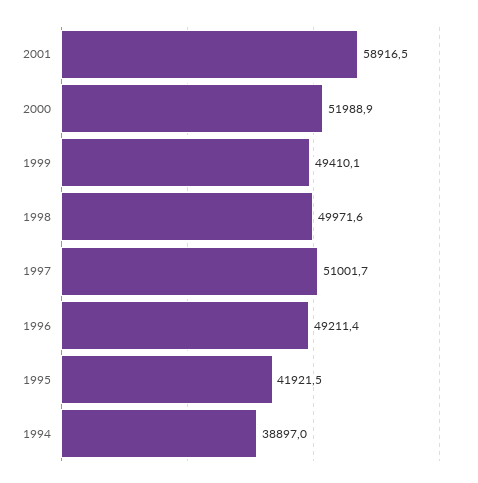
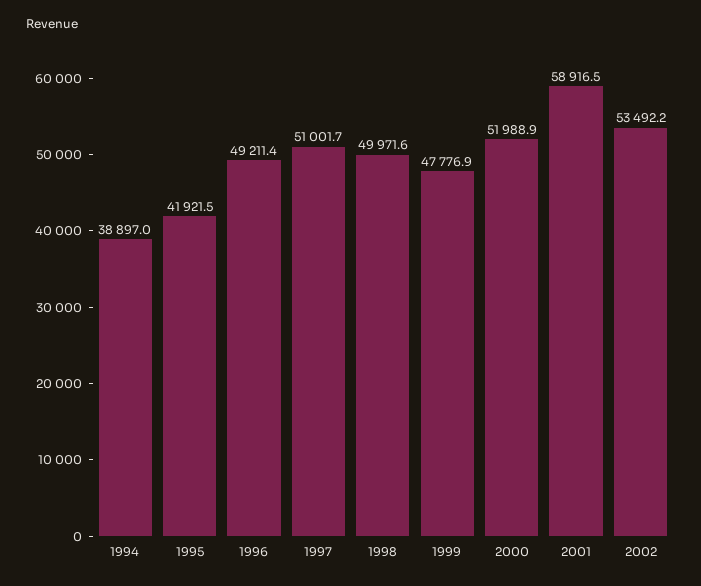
1999: 49410.1 -> 47776.9
2002: none -> 53492.2

